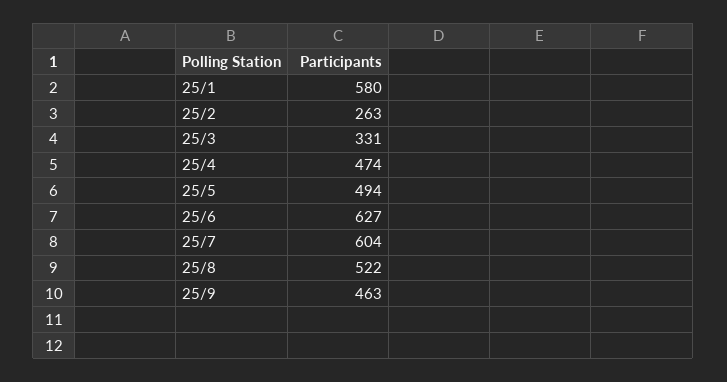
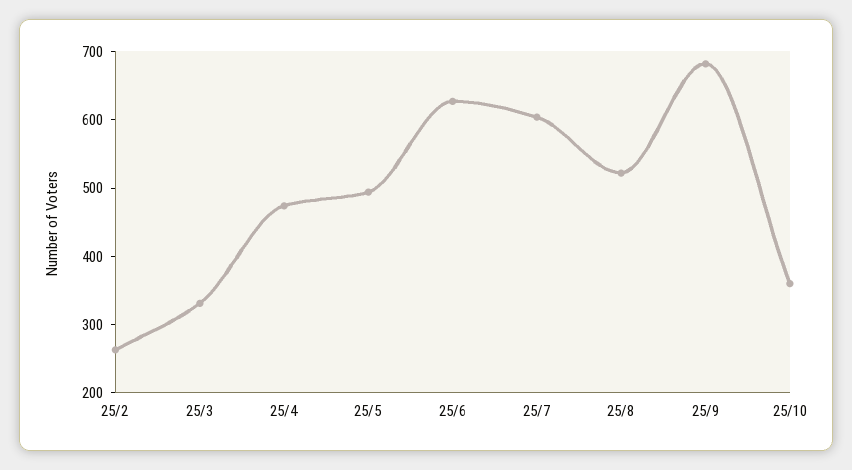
25/1: 580 -> none
25/9: 463 -> 680
25/10: none -> 360

